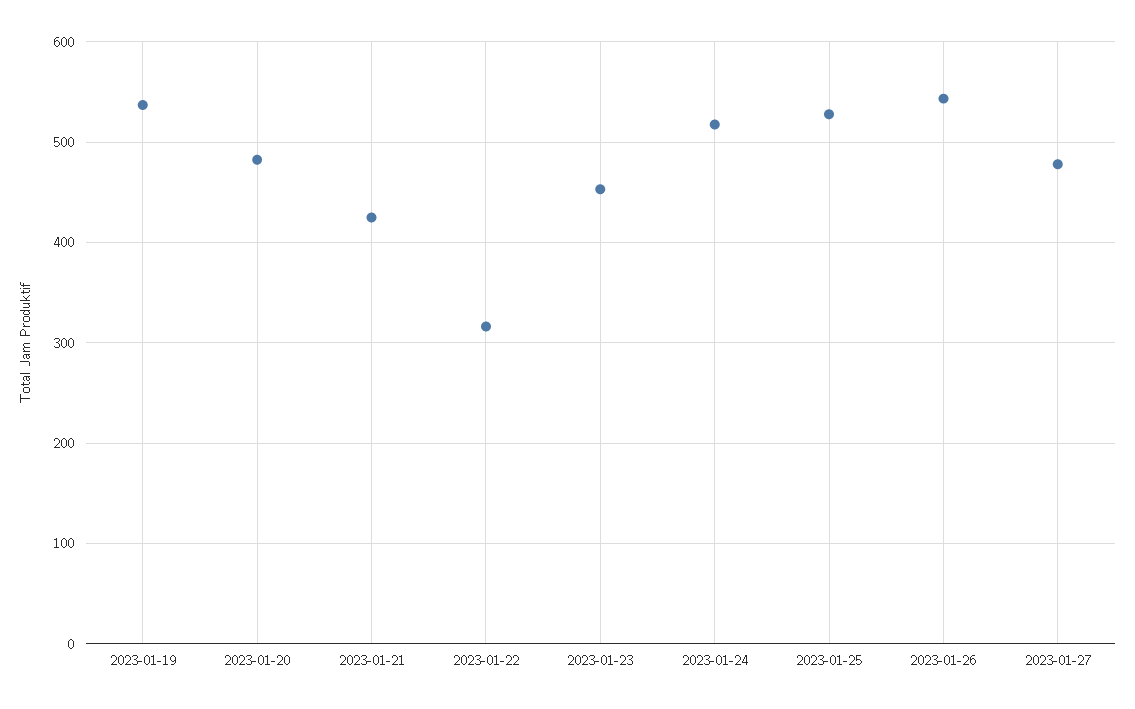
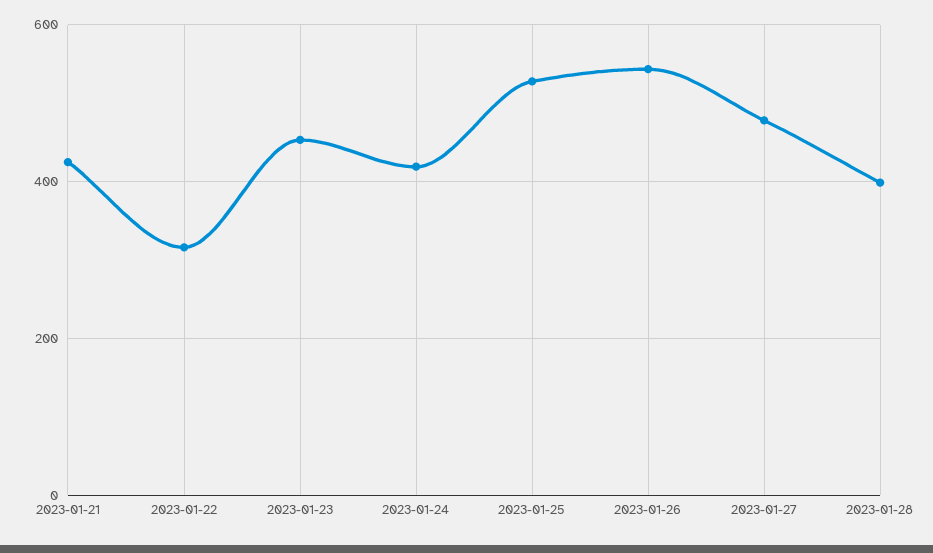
2023-01-19: 540 -> none
2023-01-20: 480 -> none
2023-01-24: 520 -> 420
2023-01-28: none -> 400

